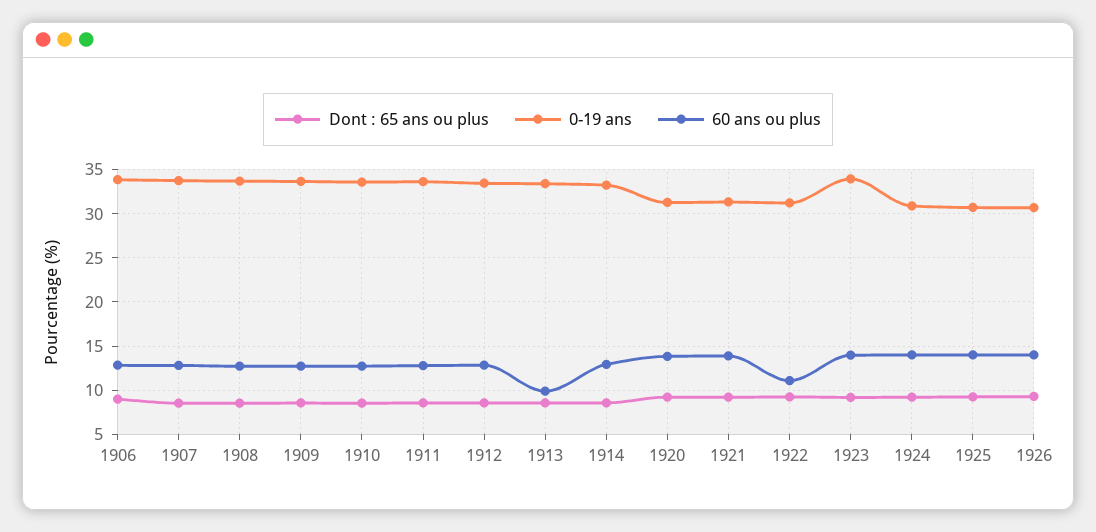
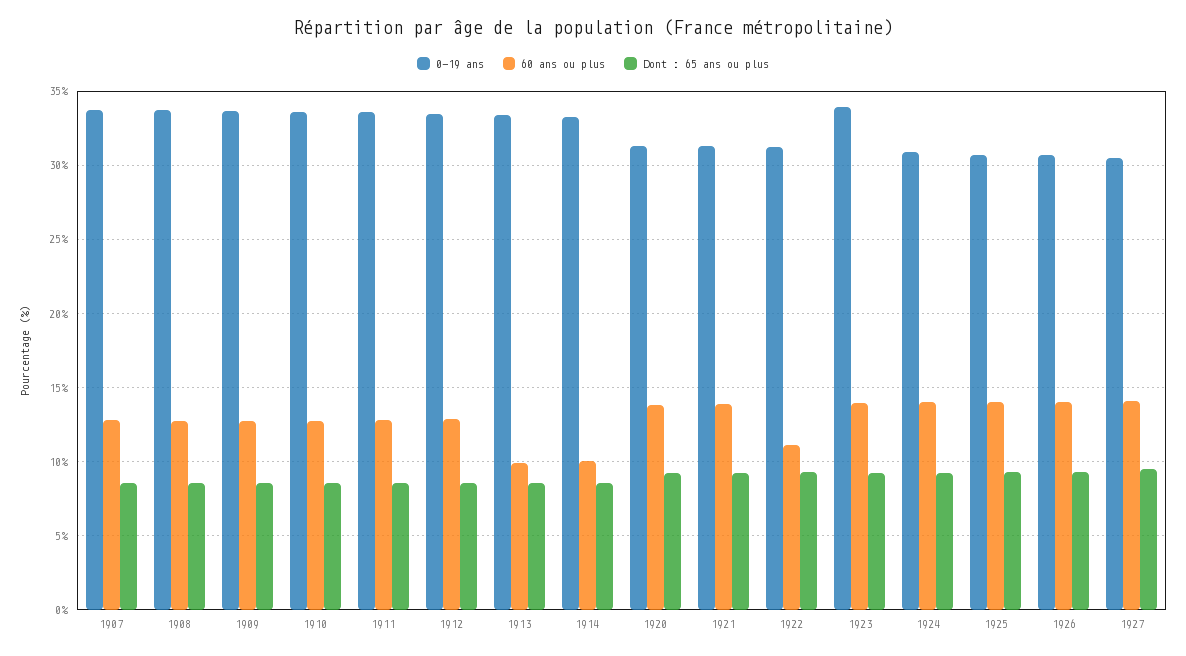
Dont : 65 ans ou plus, 1906: 9 -> none
0-19 ans, 1906: 34 -> none
60 ans ou plus, 1906: 13 -> none
60 ans ou plus, 1914: 13 -> 10
0-19 ans, 1927: none -> 30.5
60 ans ou plus, 1927: none -> 14
Dont : 65 ans ou plus, 1927: none -> 9.5

